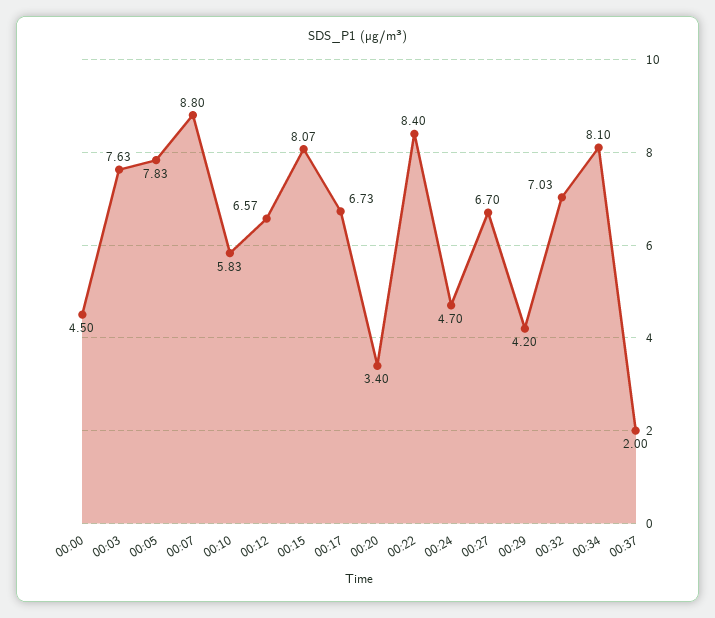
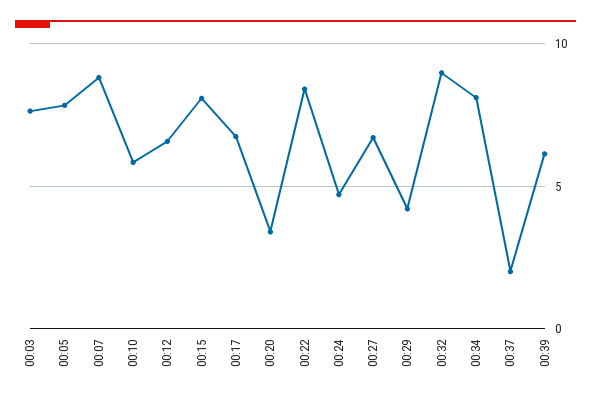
00:00: 4.5 -> none
00:32: 7.03 -> 9
00:39: none -> 6

